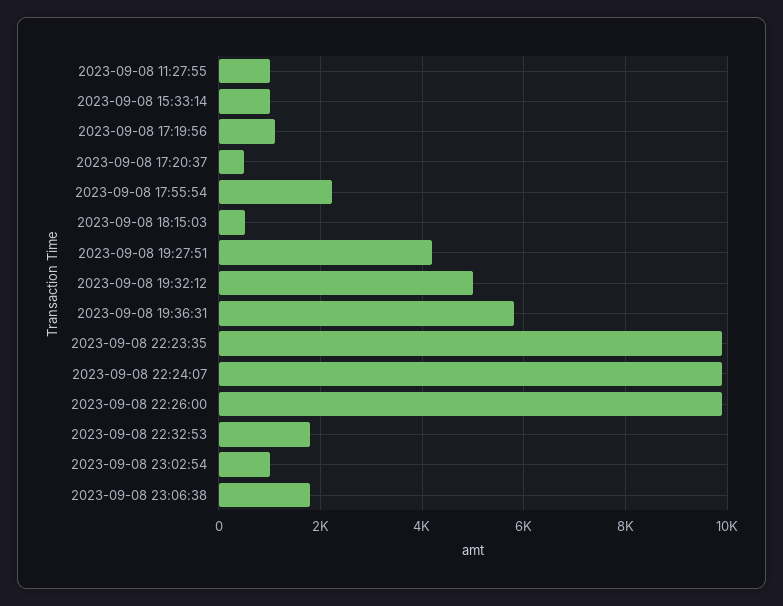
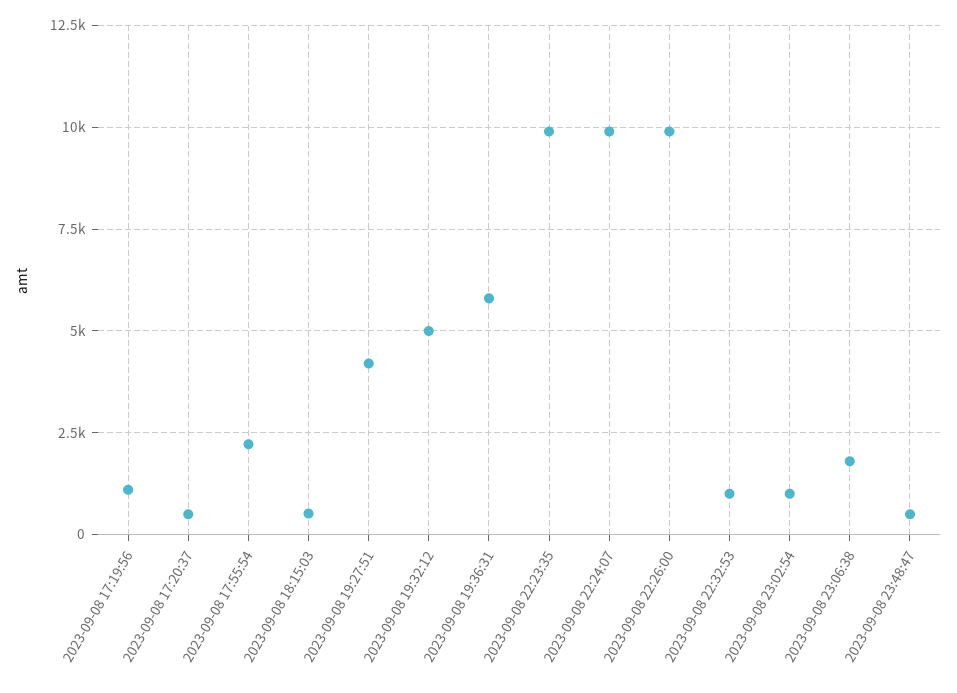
2023-09-08 11:27:55: 1000 -> none
2023-09-08 15:33:14: 1000 -> none
2023-09-08 22:32:53: 1800 -> 1000
2023-09-08 23:48:47: none -> 500

